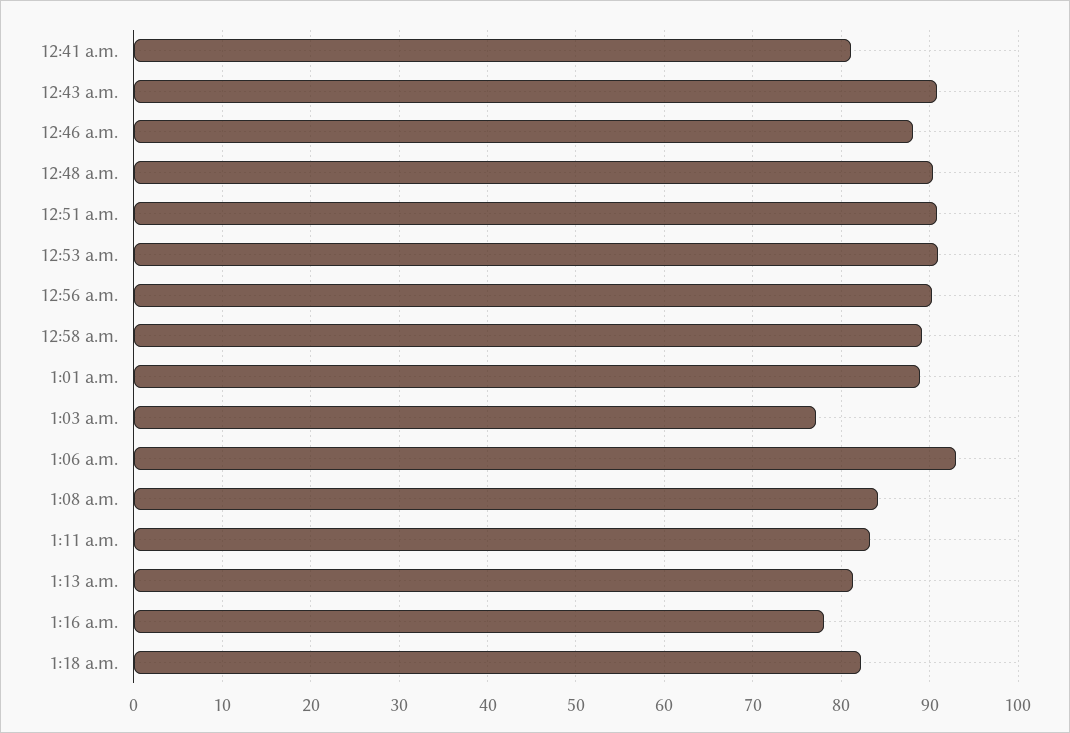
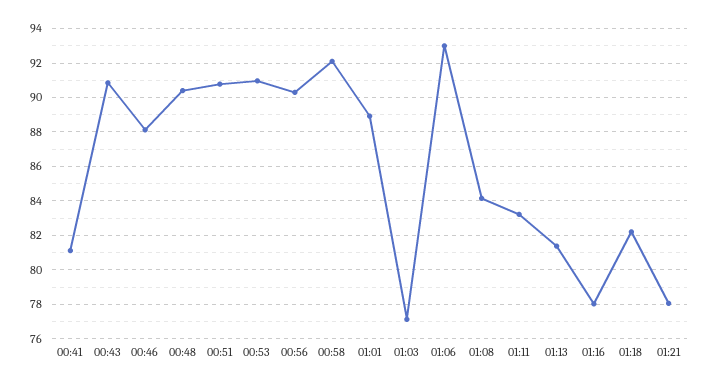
12:58 a.m.: 89 -> 92
01:21: none -> 78

